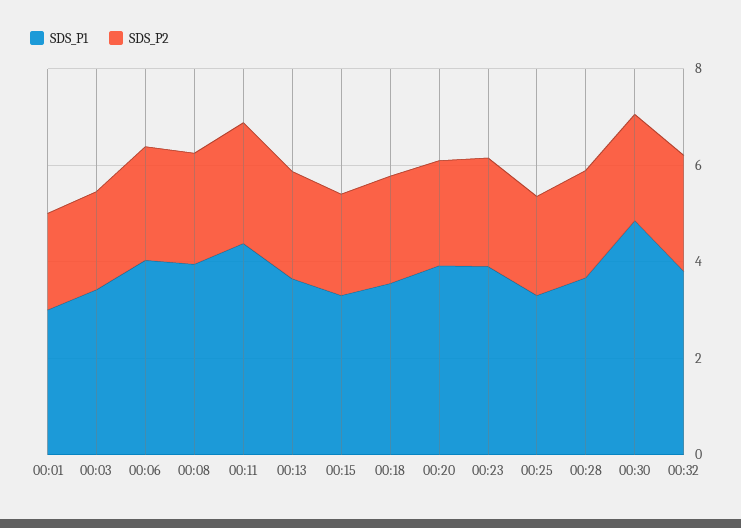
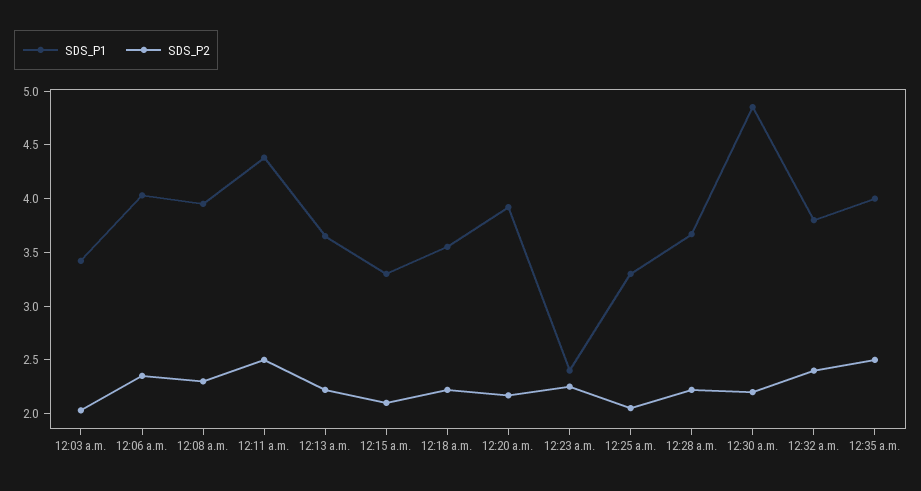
SDS_P1, 00:01: 3 -> none
SDS_P2, 00:01: 2 -> none
SDS_P1, 00:23: 4 -> 2.4
SDS_P1, 12:35 a.m.: none -> 4
SDS_P2, 12:35 a.m.: none -> 2.5

